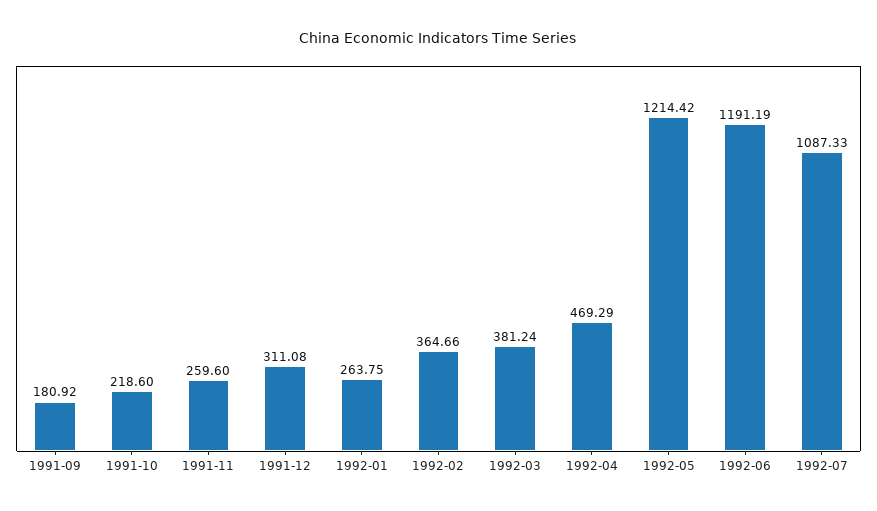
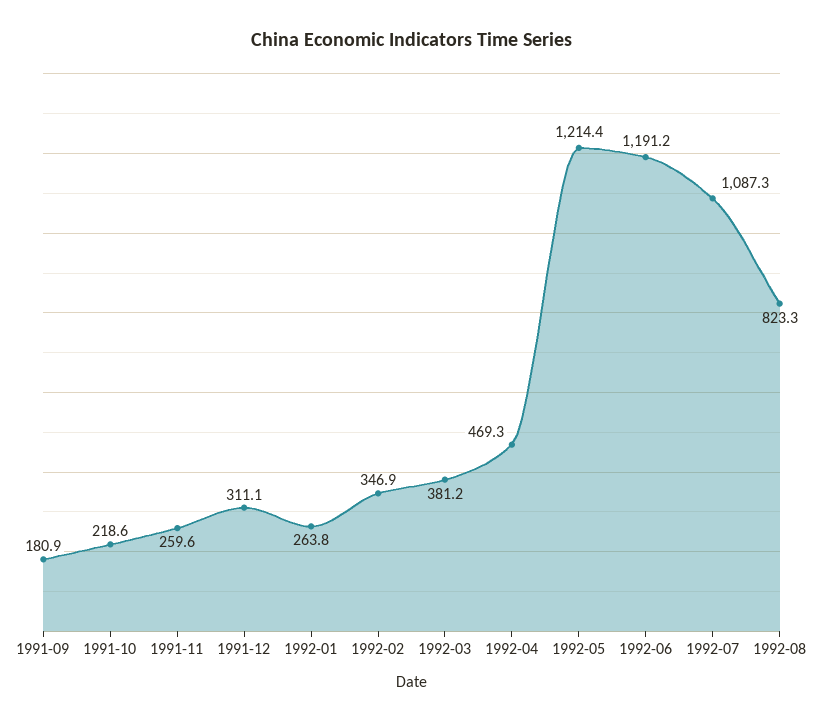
1992-02: 364.66 -> 346.9
1992-08: none -> 823.3

